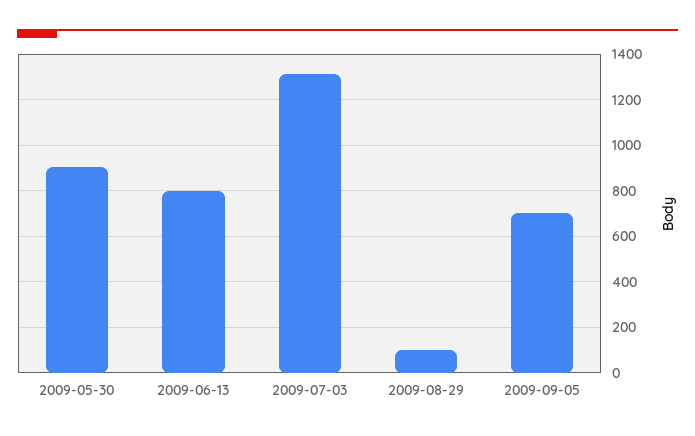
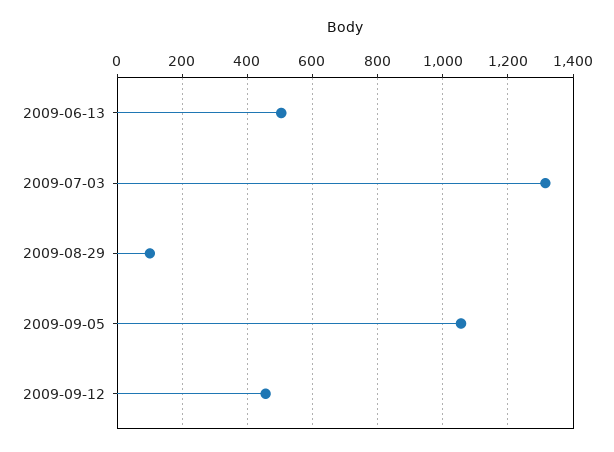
2009-05-30: 900 -> none
2009-06-13: 800 -> 500
2009-09-05: 700 -> 1060
2009-09-12: none -> 460

